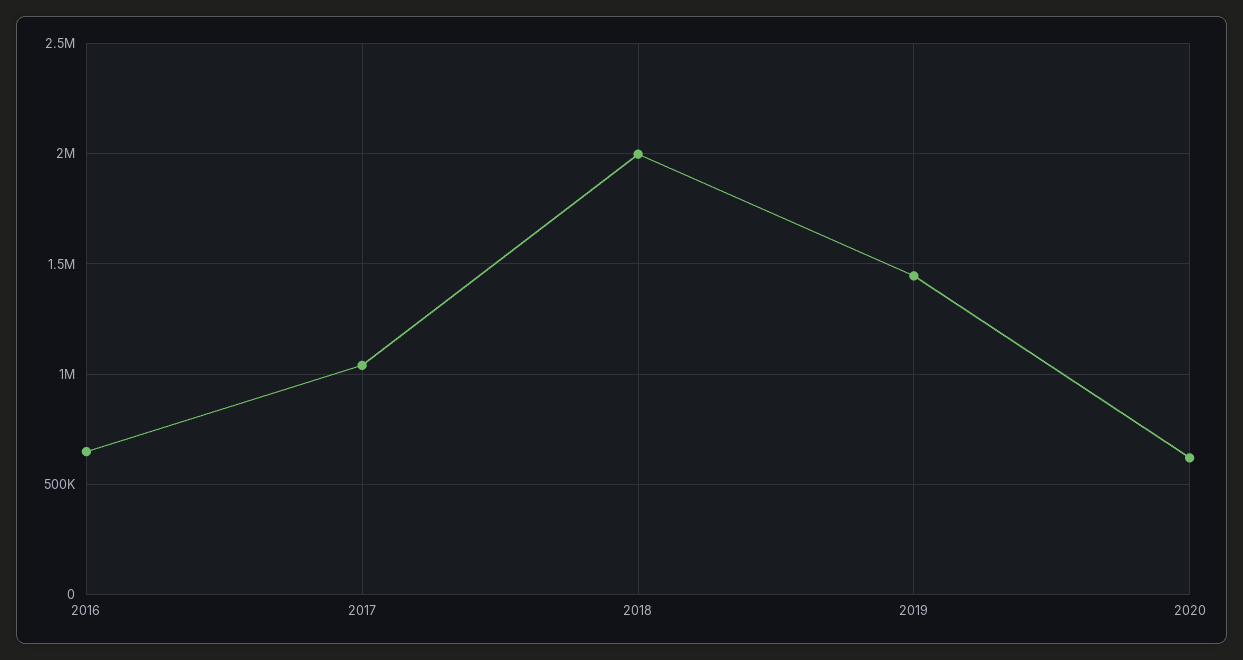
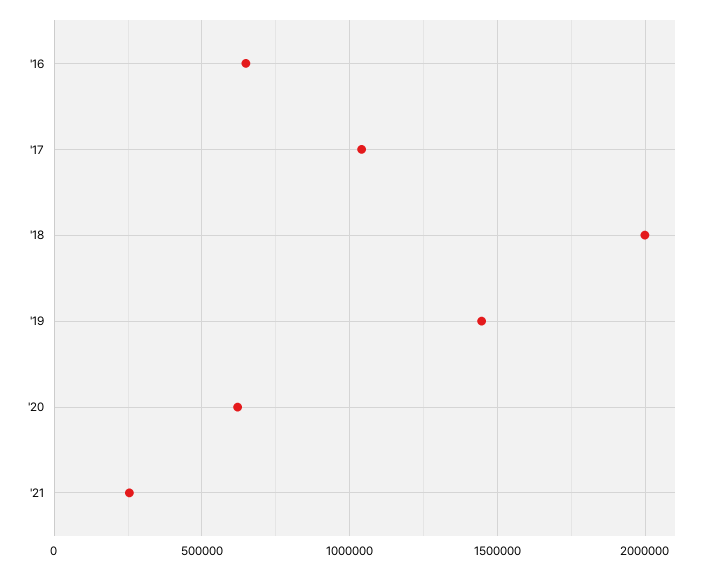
'21: none -> 250000

